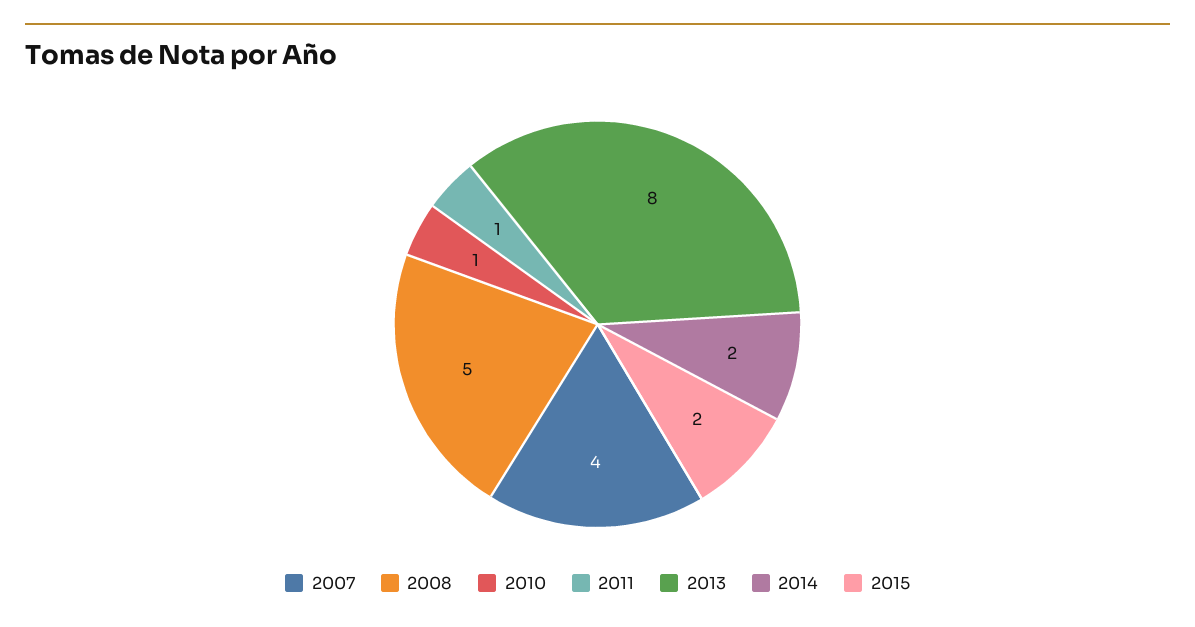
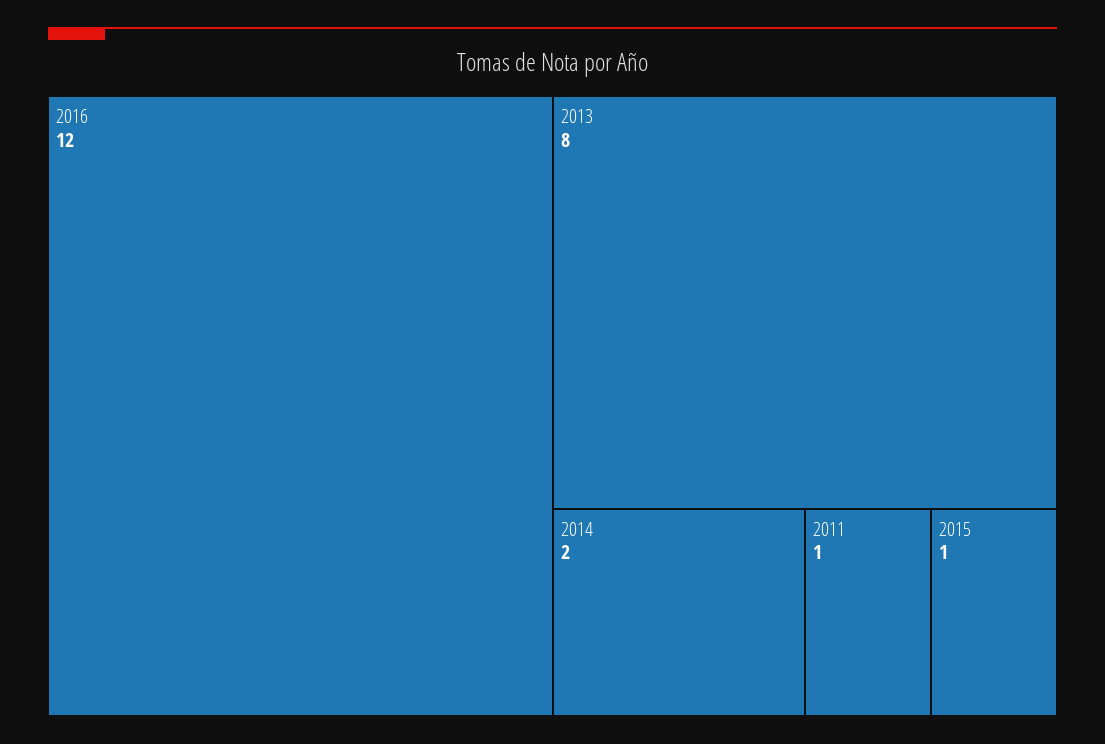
2007: 4 -> none
2008: 5 -> none
2010: 1 -> none
2015: 2 -> 1
2016: none -> 12

